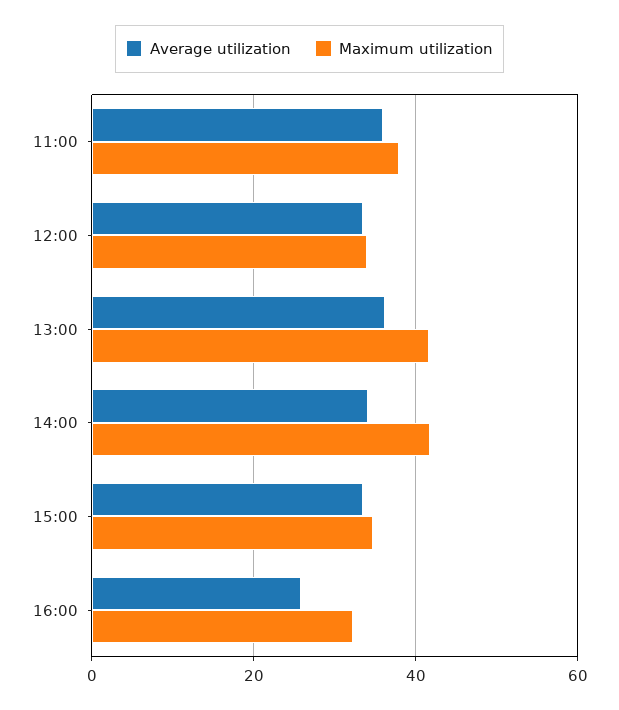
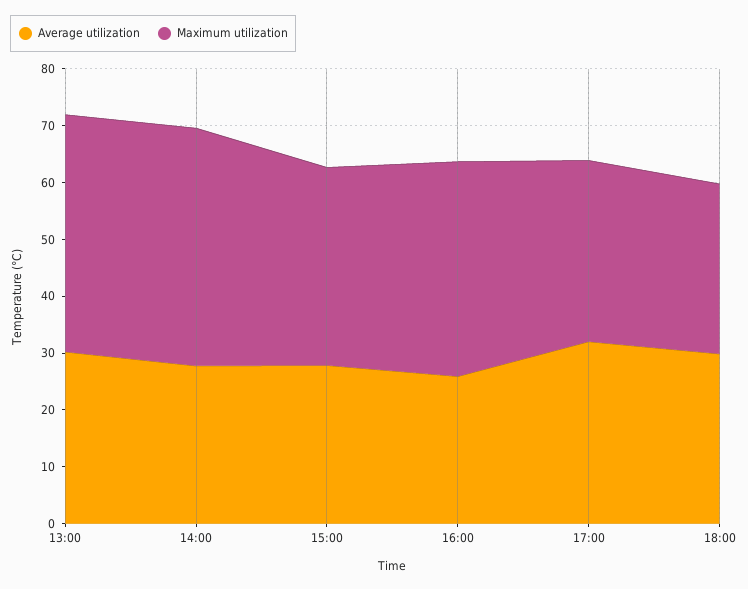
Average utilization, 11:00: 36 -> none
Maximum utilization, 11:00: 38 -> none
Average utilization, 12:00: 34 -> none
Maximum utilization, 12:00: 34 -> none
Average utilization, 13:00: 36 -> 30
Average utilization, 14:00: 34 -> 28
Average utilization, 15:00: 34 -> 28
Maximum utilization, 16:00: 32 -> 38
Average utilization, 17:00: none -> 32
Maximum utilization, 17:00: none -> 32
Average utilization, 18:00: none -> 30
Maximum utilization, 18:00: none -> 30

